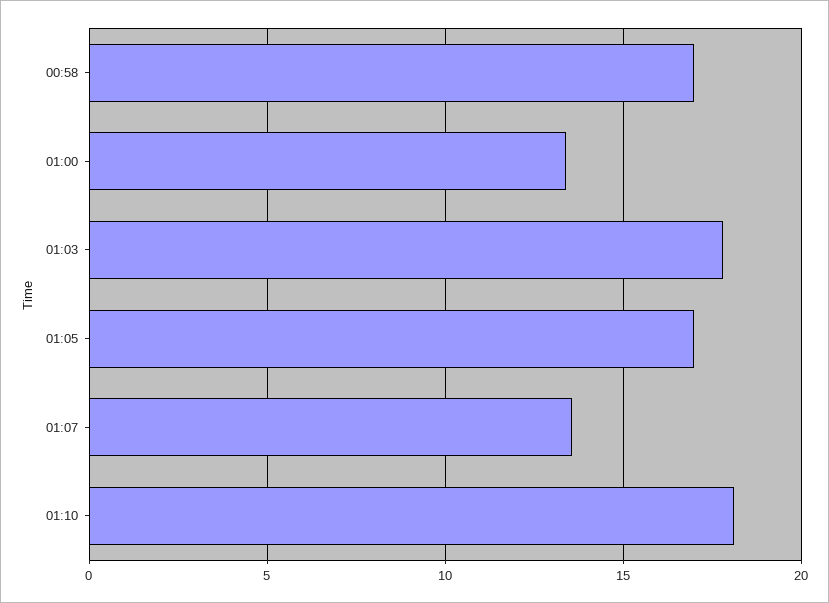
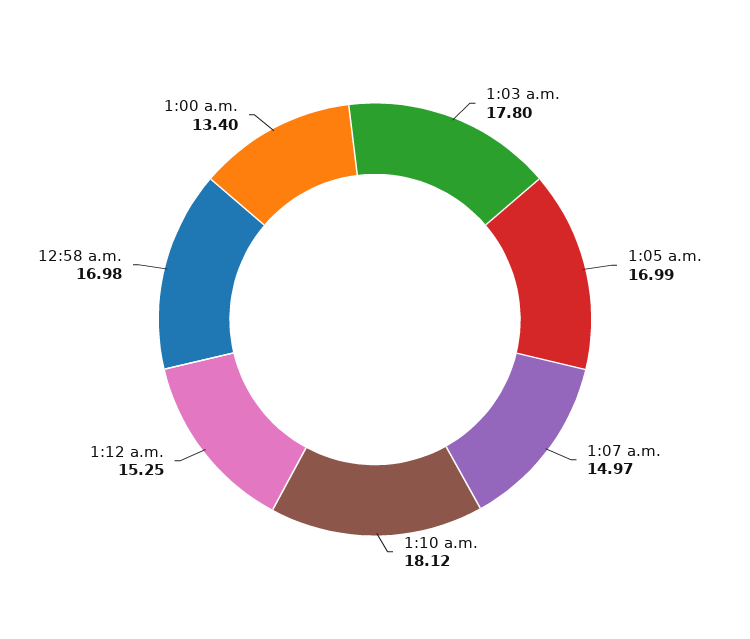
01:07: 13.5 -> 14.97
1:12 a.m.: none -> 15.25

